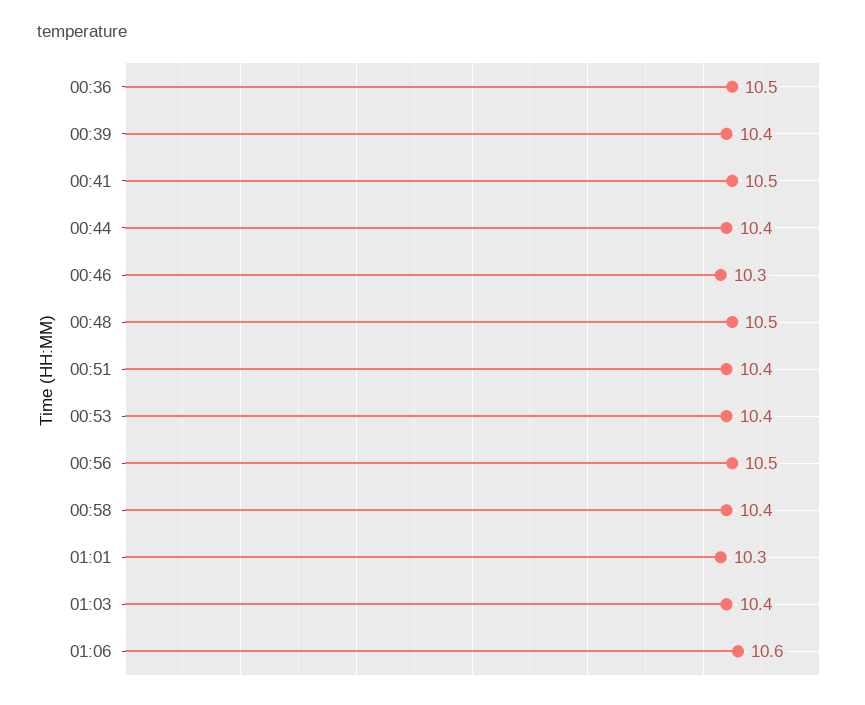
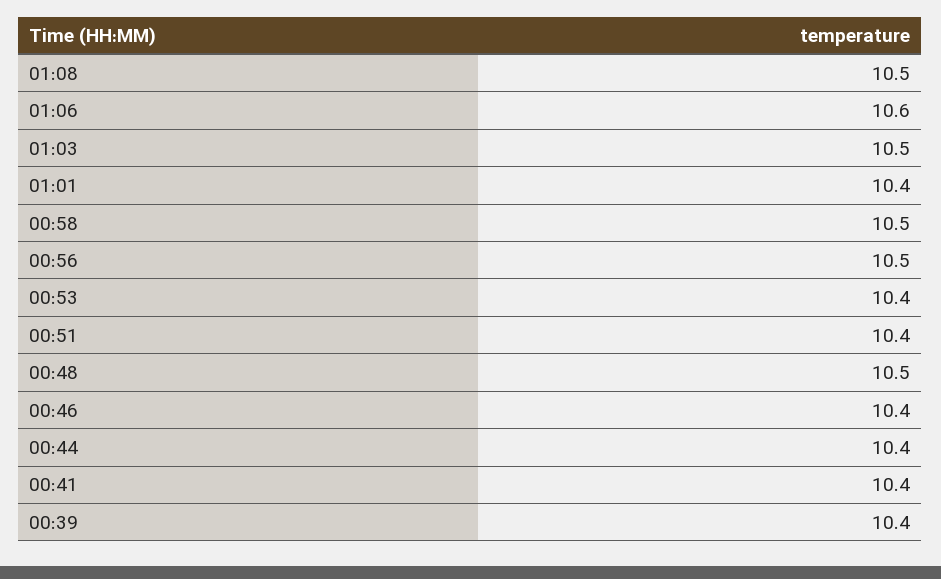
00:36: 10.5 -> none
00:41: 10.5 -> 10.4
00:46: 10.3 -> 10.4
00:58: 10.4 -> 10.5
01:01: 10.3 -> 10.4
01:03: 10.4 -> 10.5
01:08: none -> 10.5

